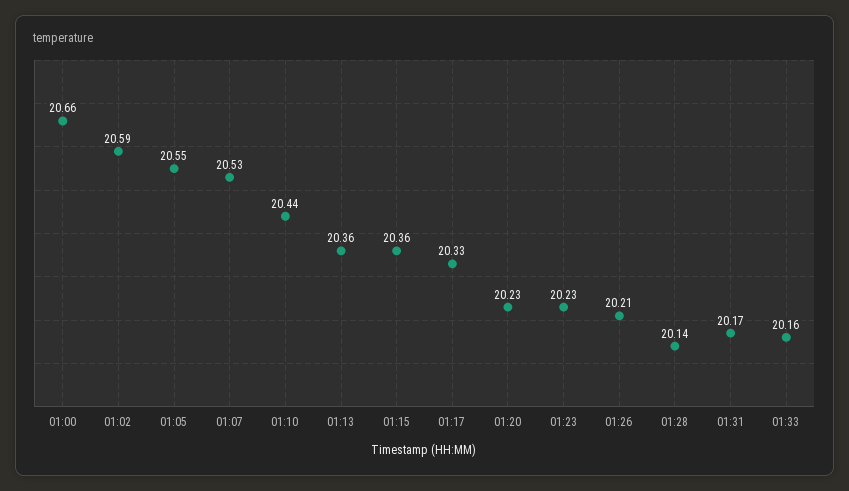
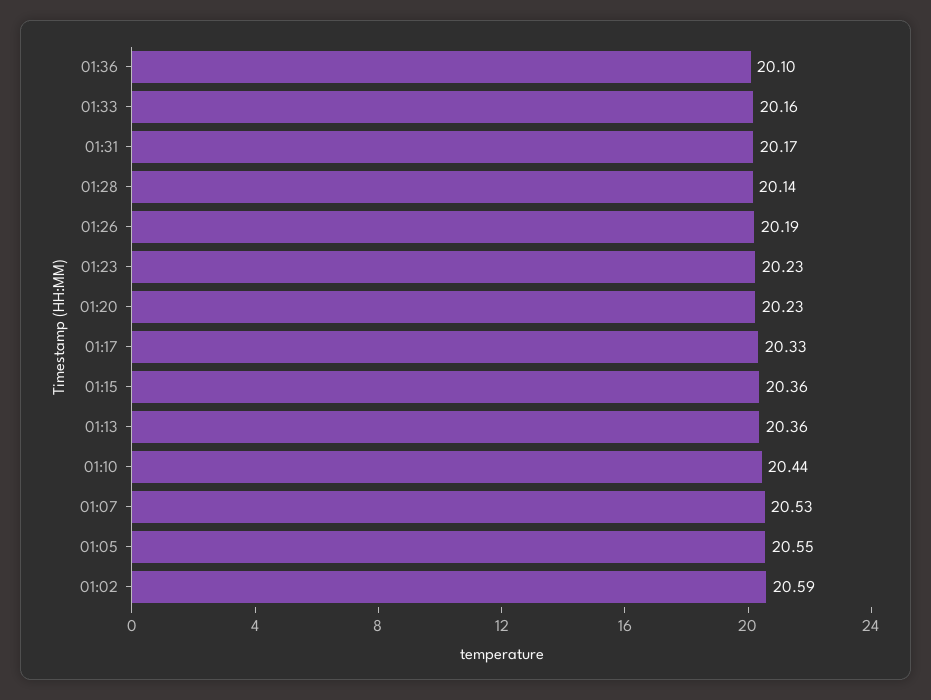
01:00: 20.66 -> none
01:26: 20.21 -> 20.19
01:36: none -> 20.1

